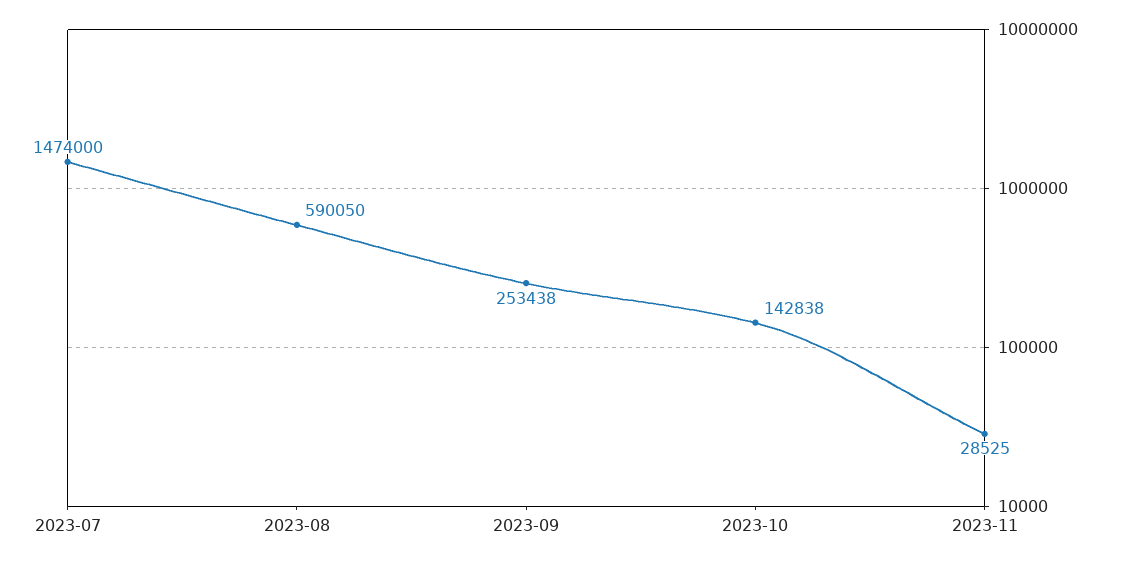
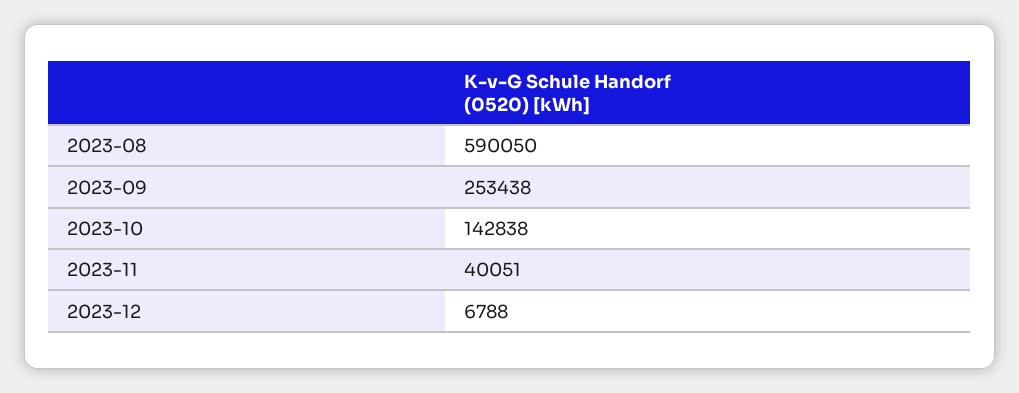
2023-07: 1474000 -> none
2023-11: 28525 -> 40051
2023-12: none -> 6788

